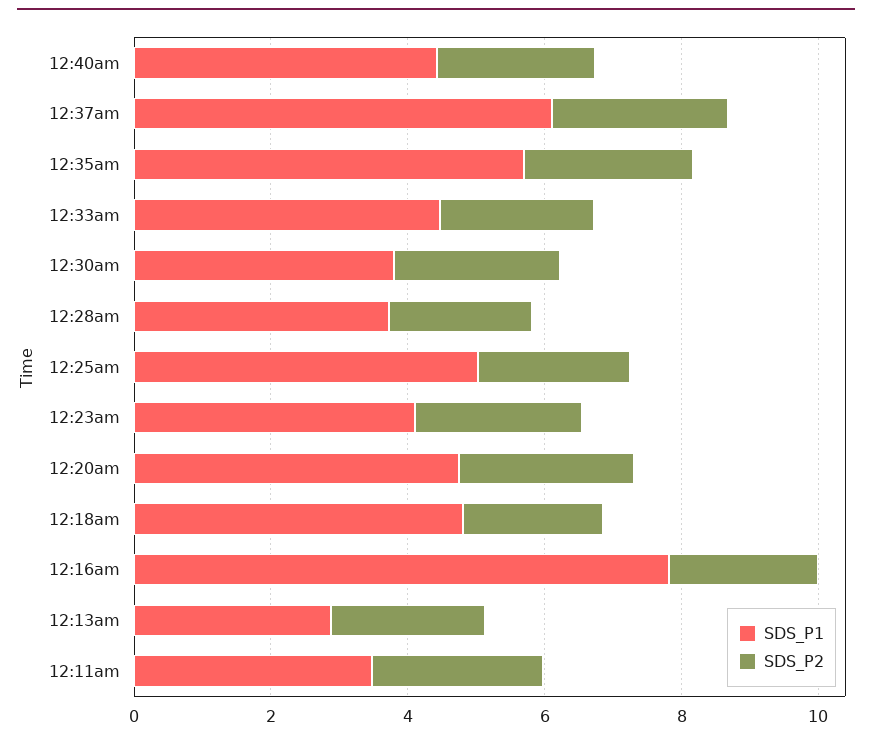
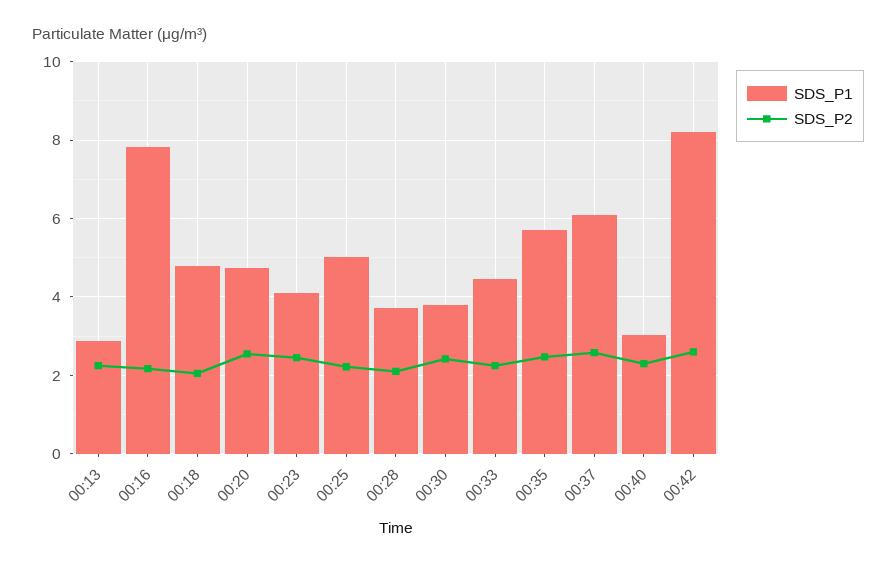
SDS_P1, 12:40am: 4.5 -> 3
SDS_P1, 12:11am: 3.5 -> none
SDS_P2, 12:11am: 2.5 -> none
SDS_P1, 00:42: none -> 8.2
SDS_P2, 00:42: none -> 2.6

